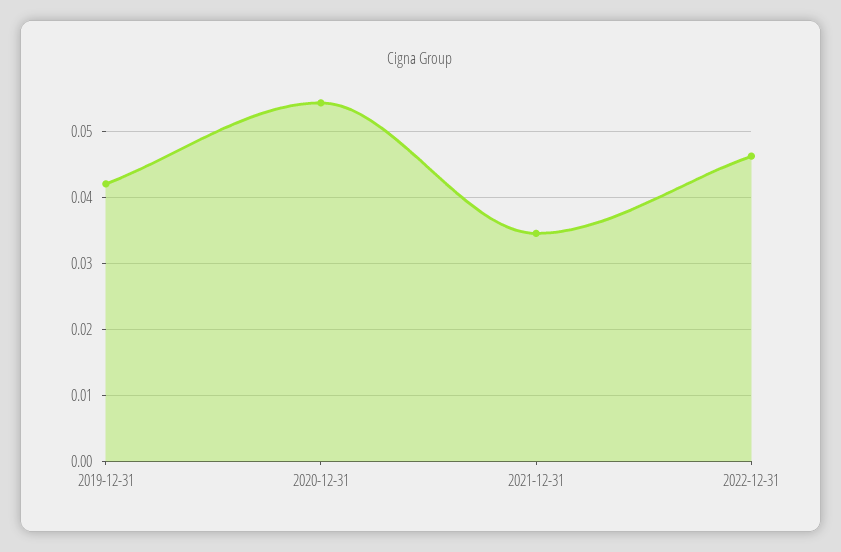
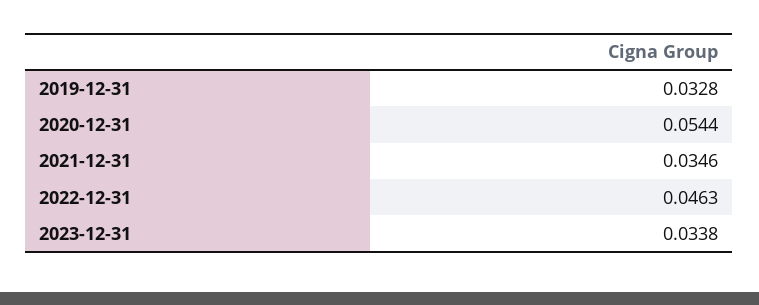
2019-12-31: 0.042 -> 0.0328
2023-12-31: none -> 0.0338

